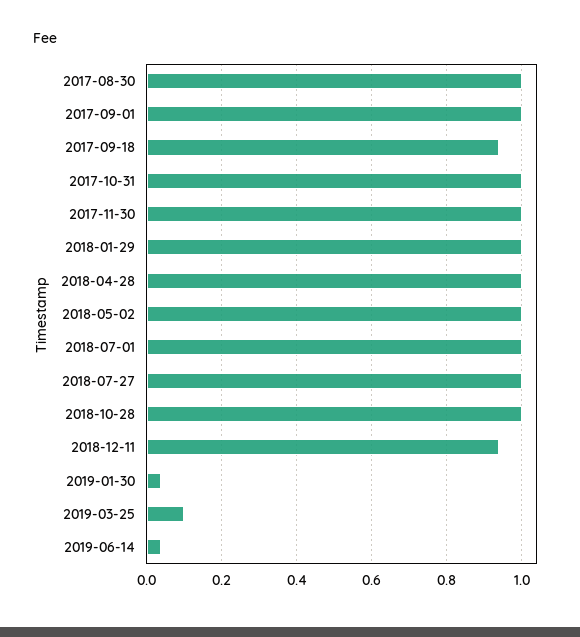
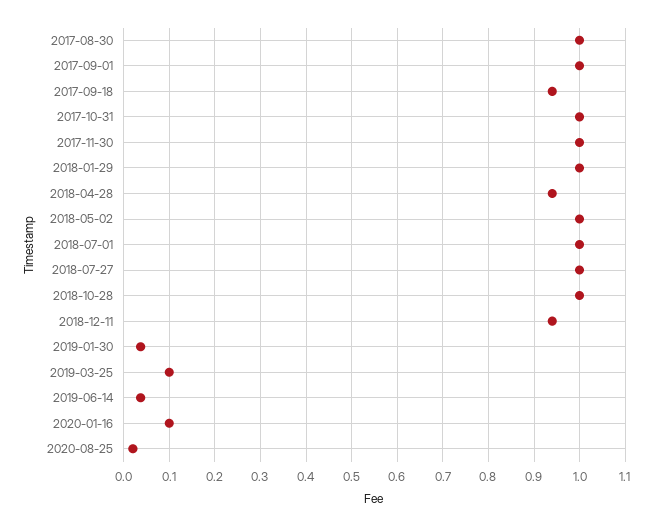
2018-04-28: 1 -> 0.94
2020-01-16: none -> 0.1
2020-08-25: none -> 0.02

